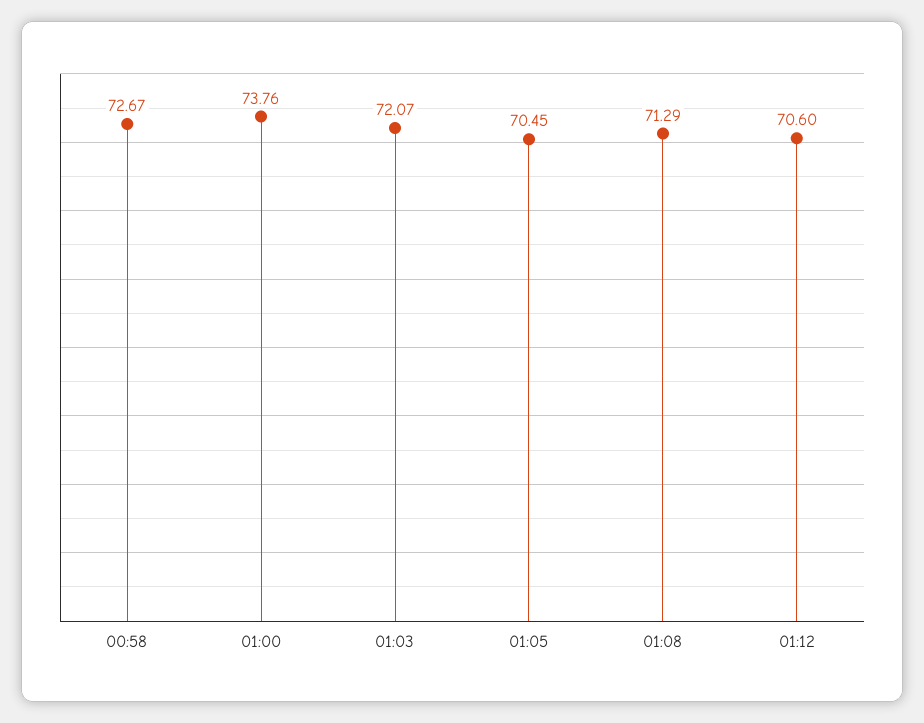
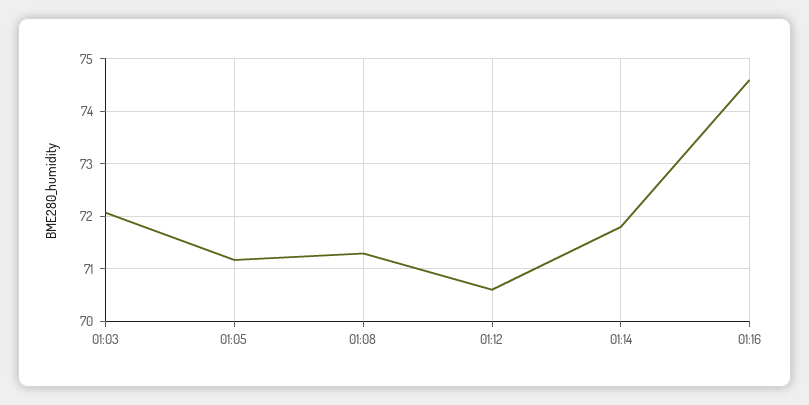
00:58: 72.67 -> none
01:00: 73.76 -> none
01:05: 70.45 -> 71.2
01:14: none -> 71.8
01:16: none -> 74.6

